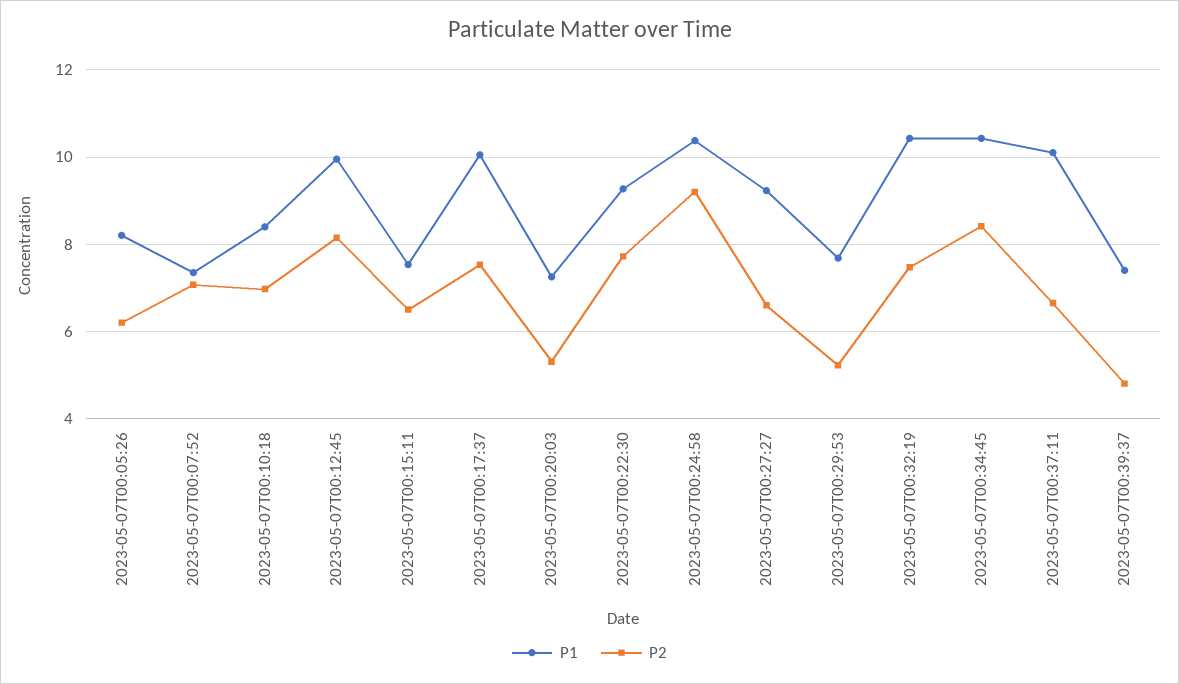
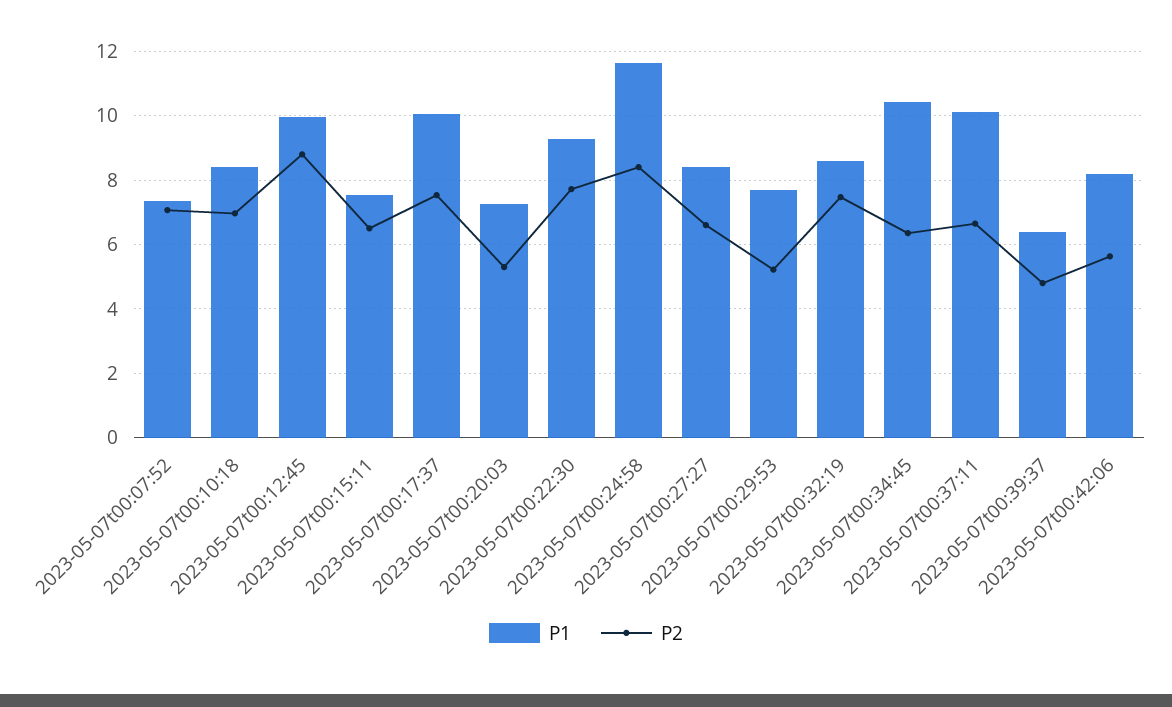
P1, 2023-05-07T00:05:26: 8.2 -> none
P2, 2023-05-07T00:05:26: 6.2 -> none
P2, 2023-05-07T00:12:45: 8.2 -> 8.8
P1, 2023-05-07T00:24:58: 10.4 -> 11.6
P2, 2023-05-07T00:24:58: 9.2 -> 8.4
P1, 2023-05-07T00:27:27: 9.2 -> 8.4
P1, 2023-05-07T00:32:19: 10.4 -> 8.6
P2, 2023-05-07T00:34:45: 8.4 -> 6.4
P1, 2023-05-07T00:39:37: 7.4 -> 6.4
P1, 2023-05-07t00:42:06: none -> 8.2
P2, 2023-05-07t00:42:06: none -> 5.6

